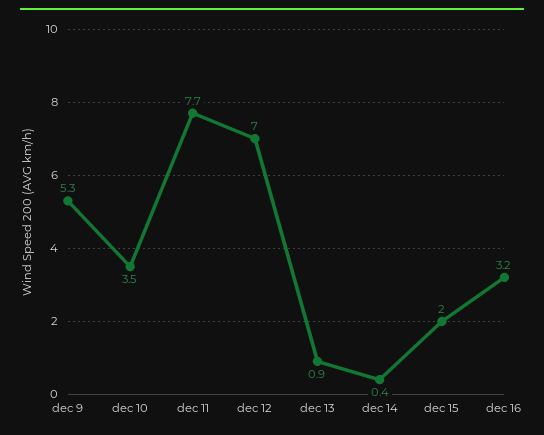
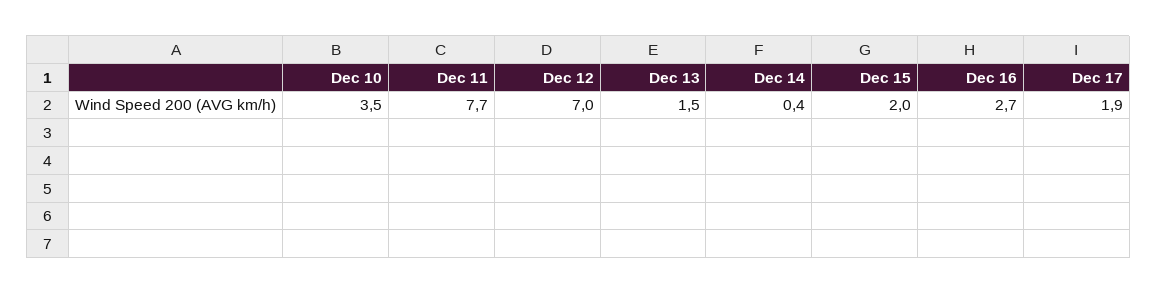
dec 9: 5.3 -> none
dec 13: 0.9 -> 1.5
dec 16: 3.2 -> 2.7
Dec 17: none -> 1.9

